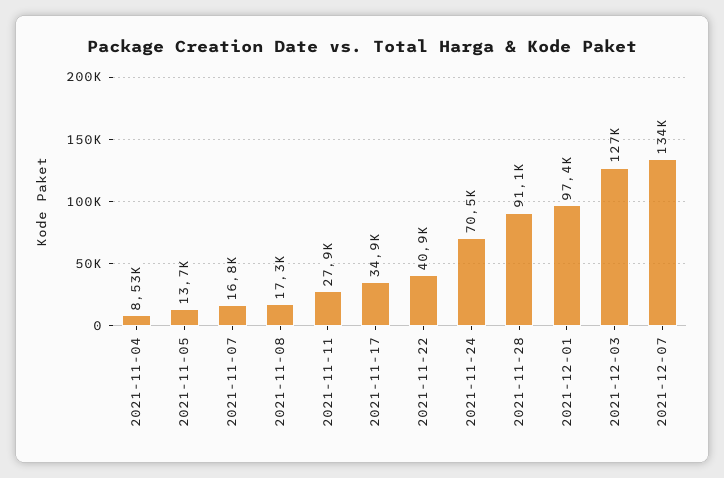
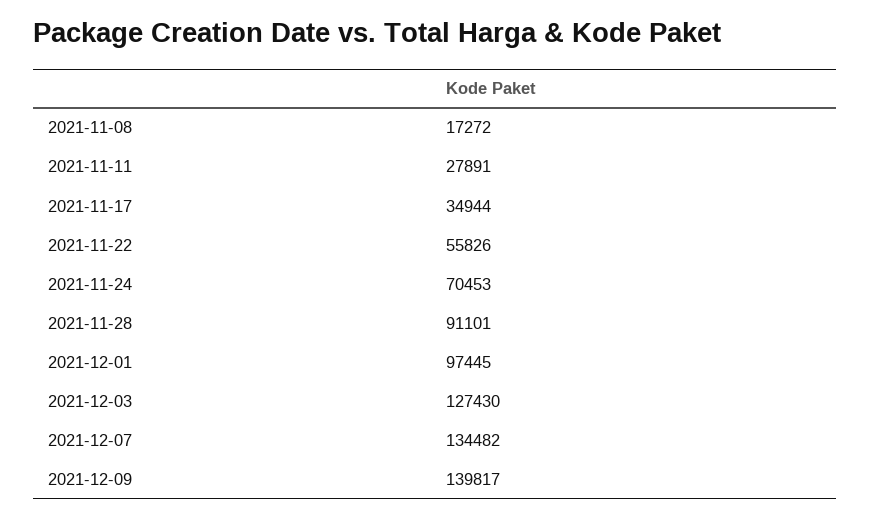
2021-11-04: 8530 -> none
2021-11-05: 13700 -> none
2021-11-07: 16800 -> none
2021-11-22: 40900 -> 55826
2021-12-09: none -> 139817

